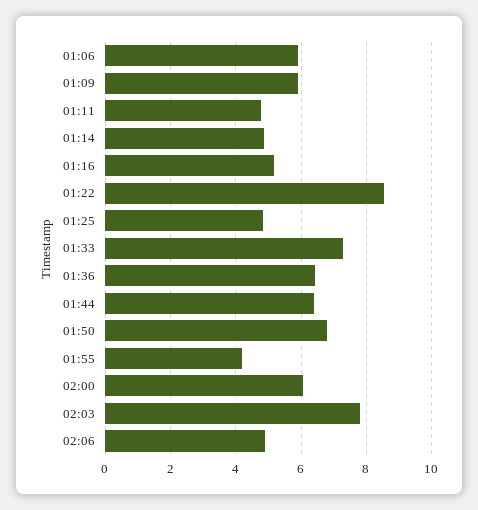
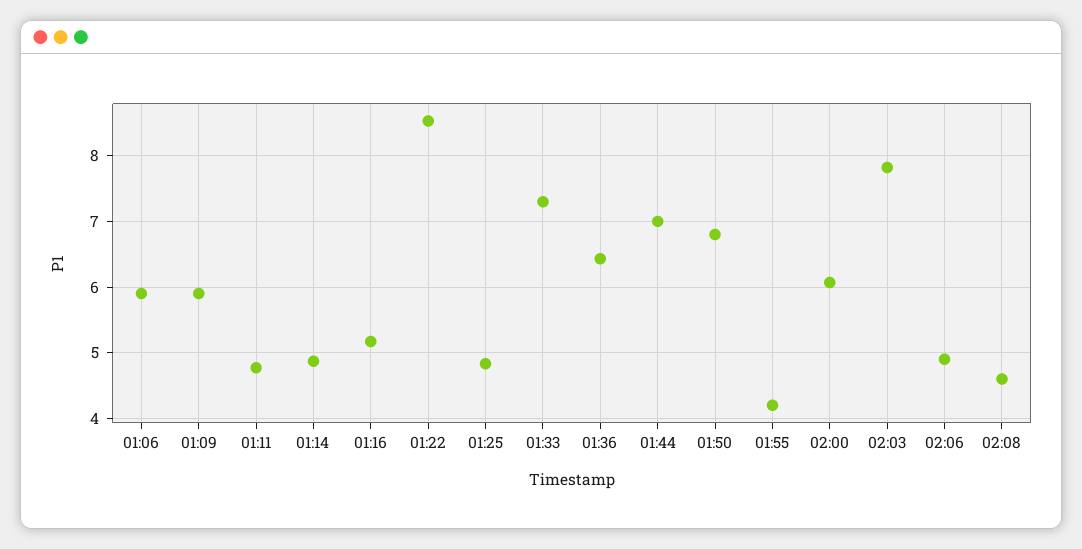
01:44: 6.4 -> 7
02:08: none -> 4.6

